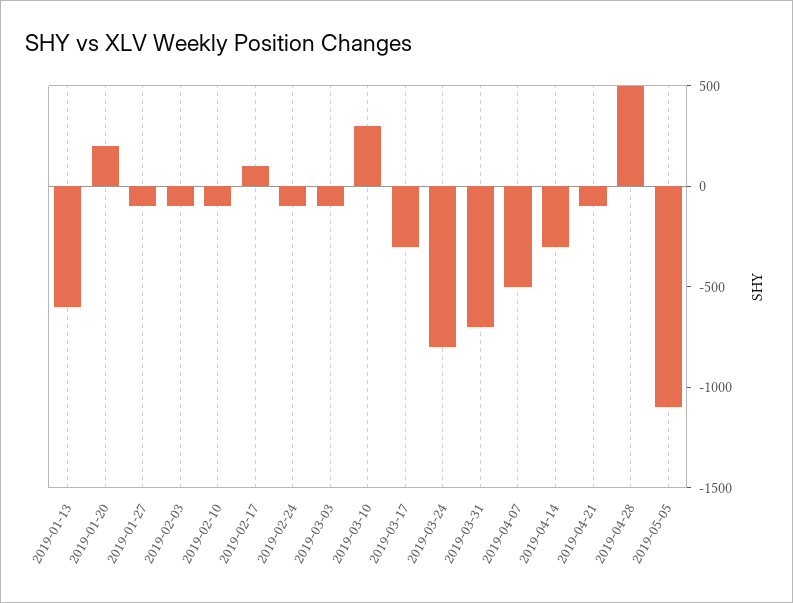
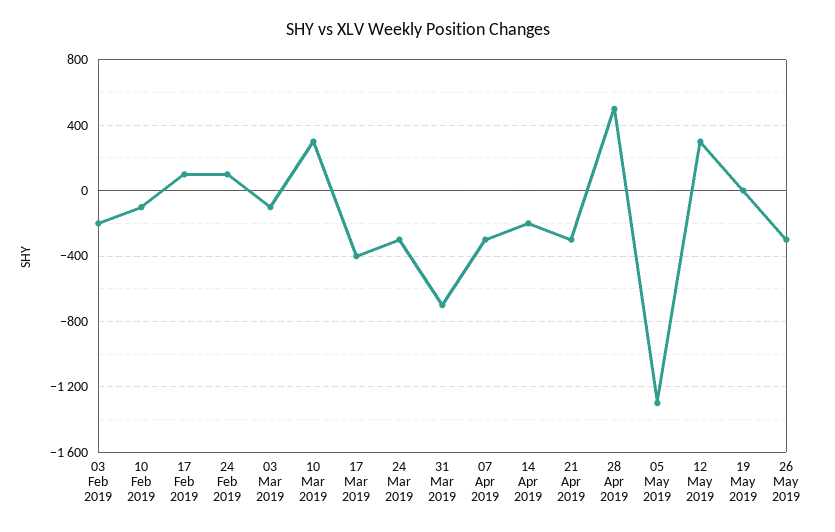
2019-01-13: -600 -> none
2019-01-20: 200 -> none
2019-01-27: -100 -> none
2019-02-03: -100 -> -200
2019-02-24: -100 -> 100
2019-03-17: -300 -> -400
2019-03-24: -800 -> -300
2019-04-07: -500 -> -300
2019-04-14: -300 -> -200
2019-04-21: -100 -> -300
2019-05-05: -1100 -> -1300
12 May 2019: none -> 300
19 May 2019: none -> 0
26 May 2019: none -> -300

